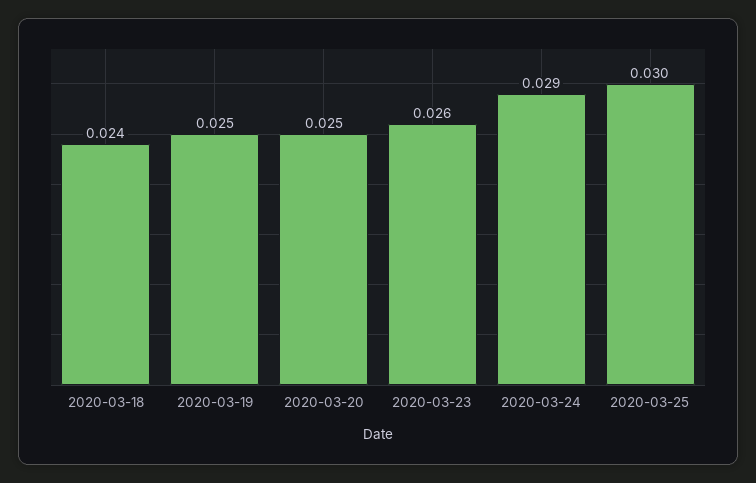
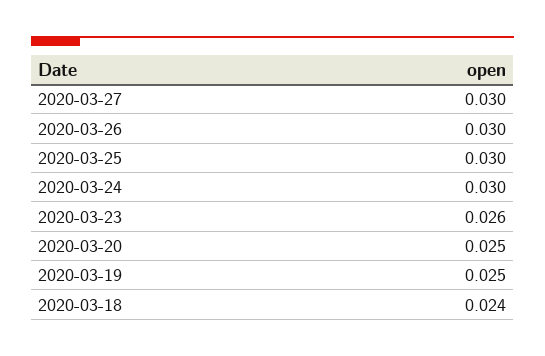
2020-03-24: 0.029 -> 0.03
2020-03-27: none -> 0.03
2020-03-26: none -> 0.03

